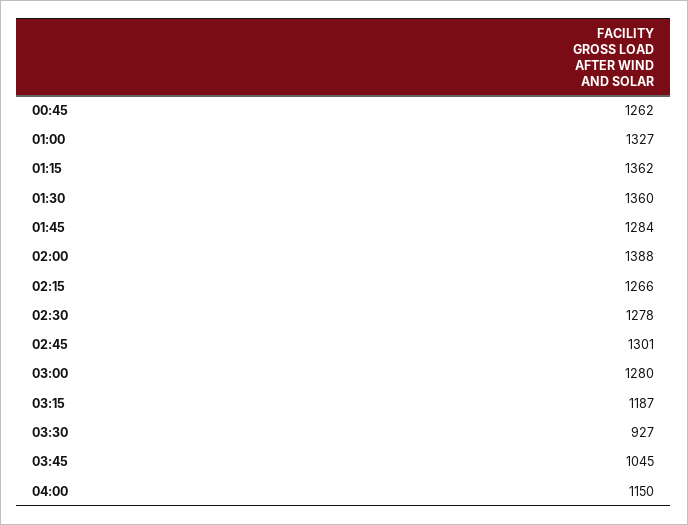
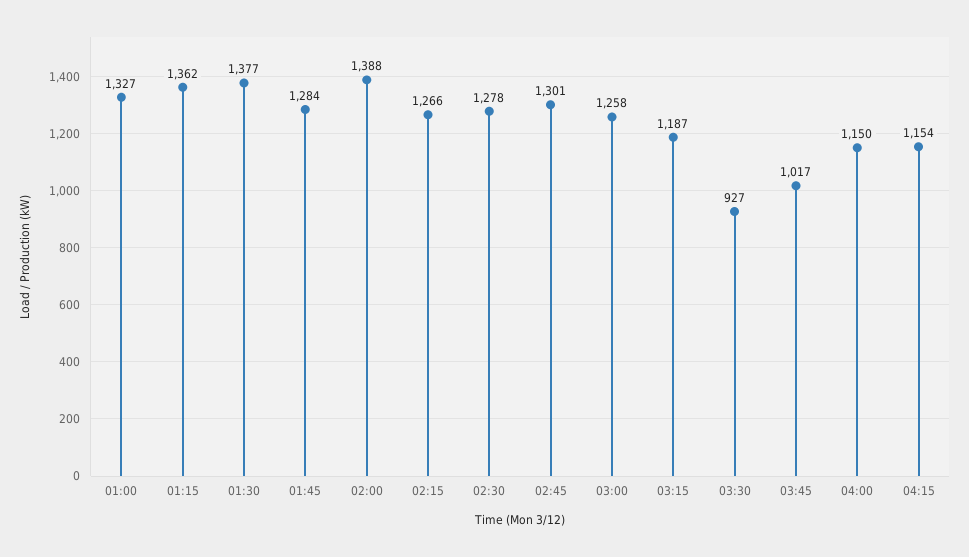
00:45: 1262 -> none
01:30: 1360 -> 1377
03:00: 1280 -> 1258
03:45: 1045 -> 1017
04:15: none -> 1154

